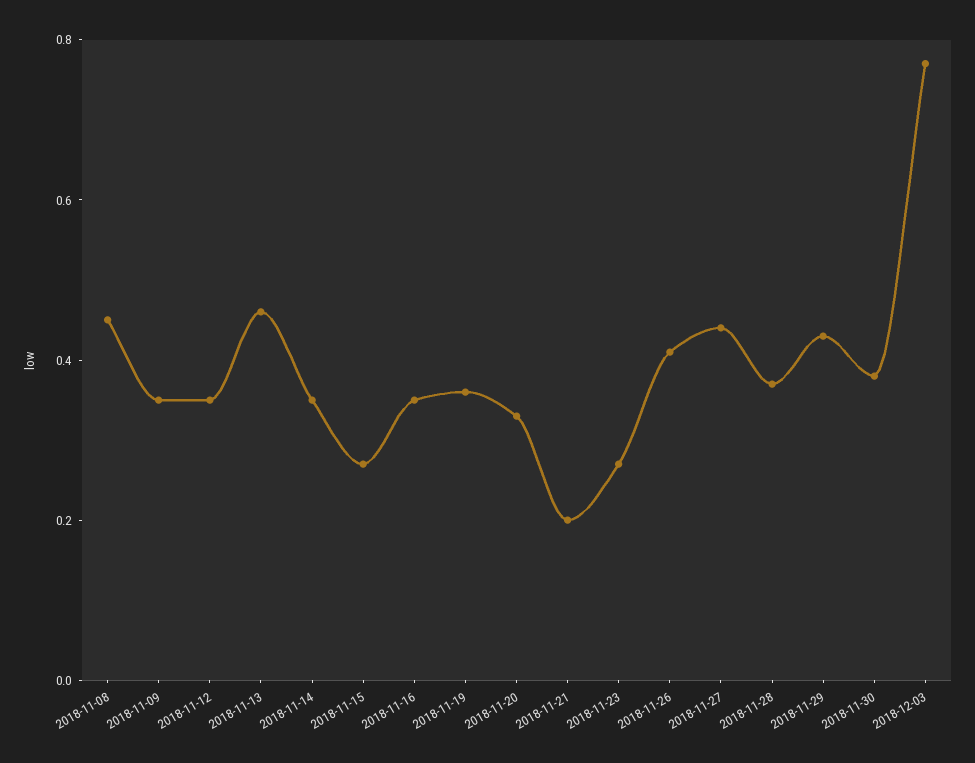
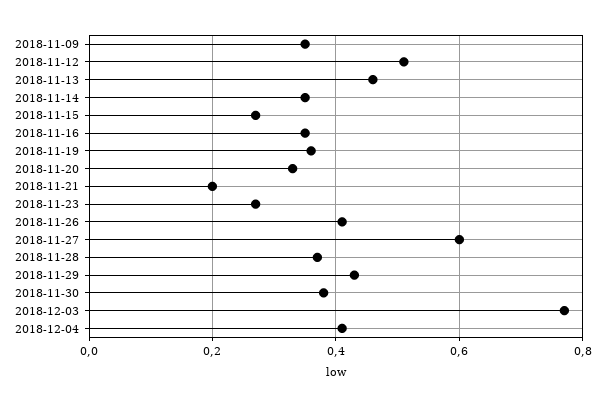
2018-11-08: 0.45 -> none
2018-11-12: 0.35 -> 0.5
2018-11-27: 0.45 -> 0.6
2018-12-04: none -> 0.4

